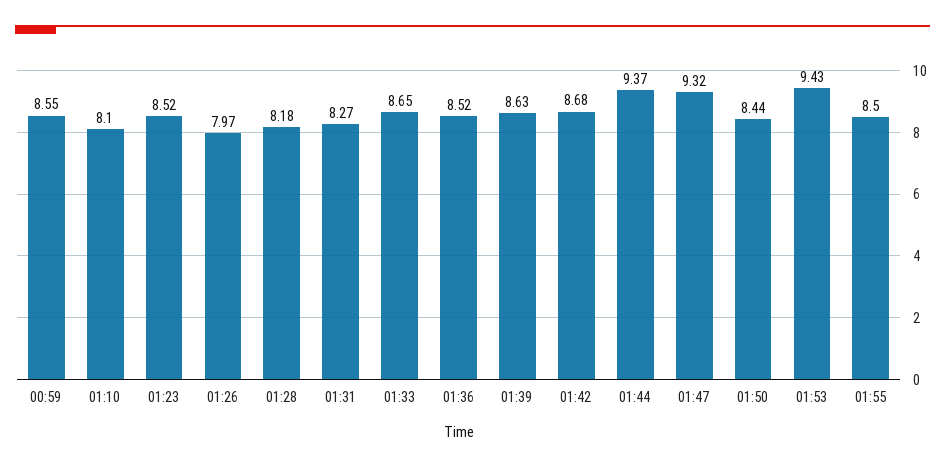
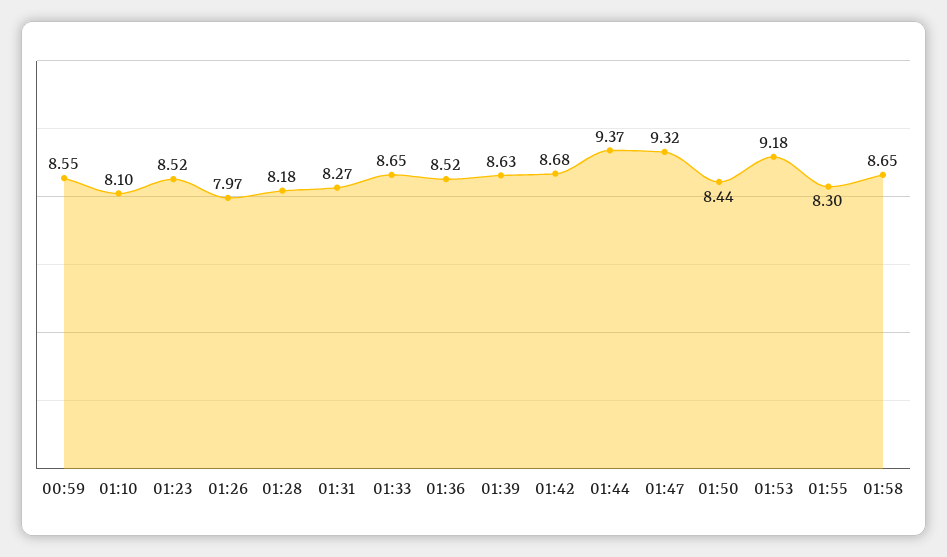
01:53: 9.43 -> 9.18
01:55: 8.5 -> 8.3
01:58: none -> 8.65

